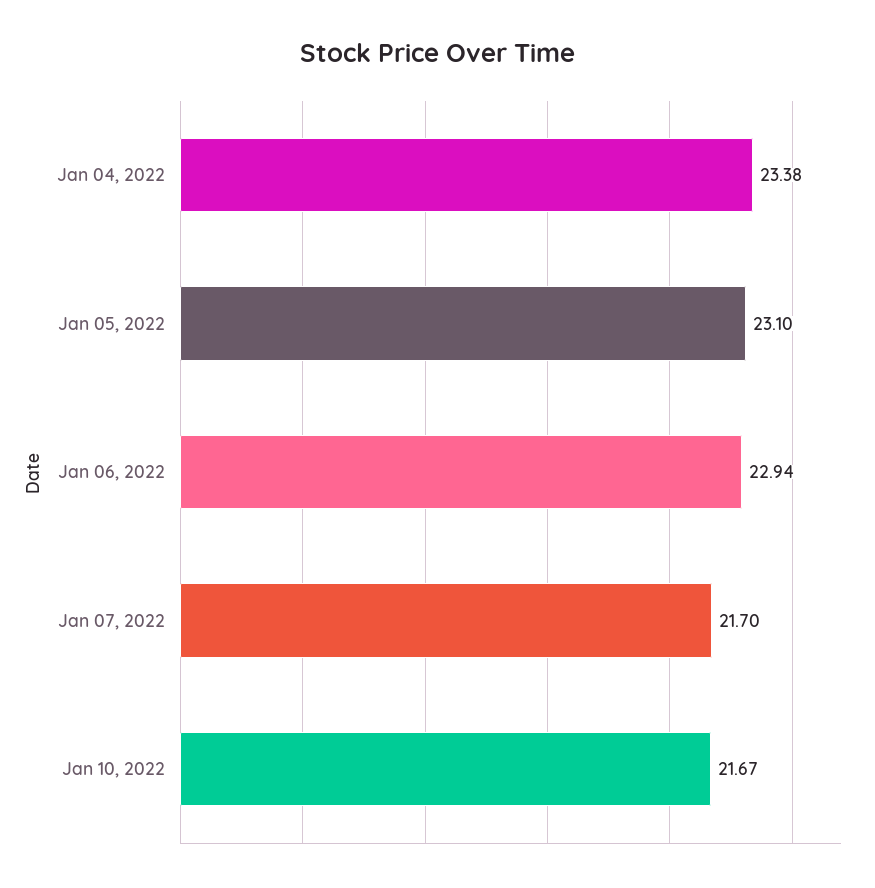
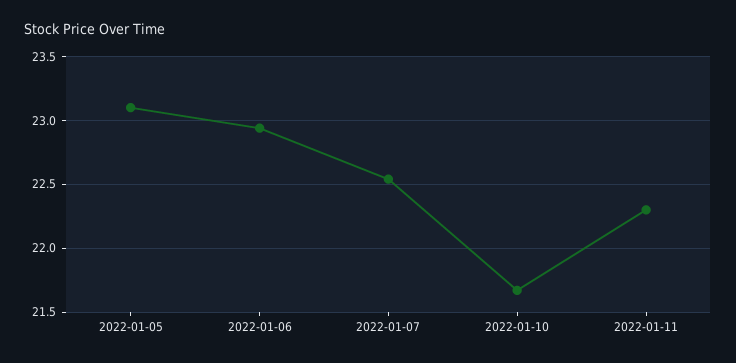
Jan 04, 2022: 23.38 -> none
Jan 07, 2022: 21.7 -> 22.55
2022-01-11: none -> 22.3

